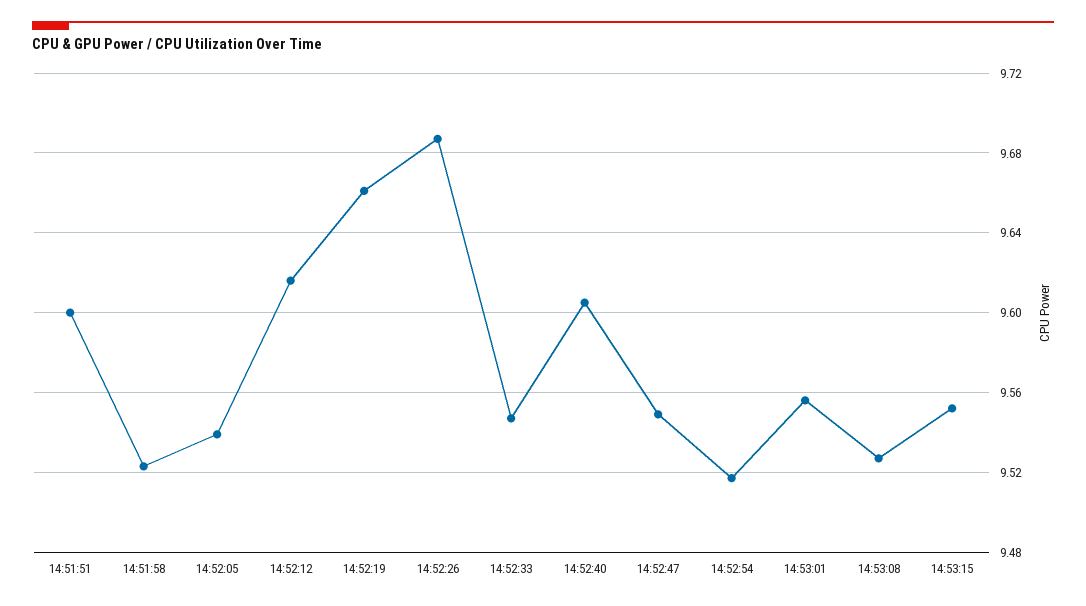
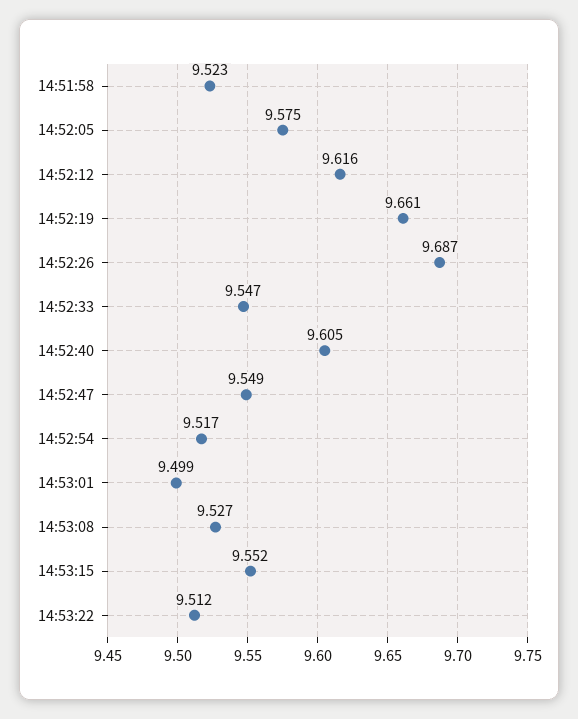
14:51:51: 9.6 -> none
14:52:05: 9.54 -> 9.575
14:53:01: 9.555 -> 9.499
14:53:22: none -> 9.512

